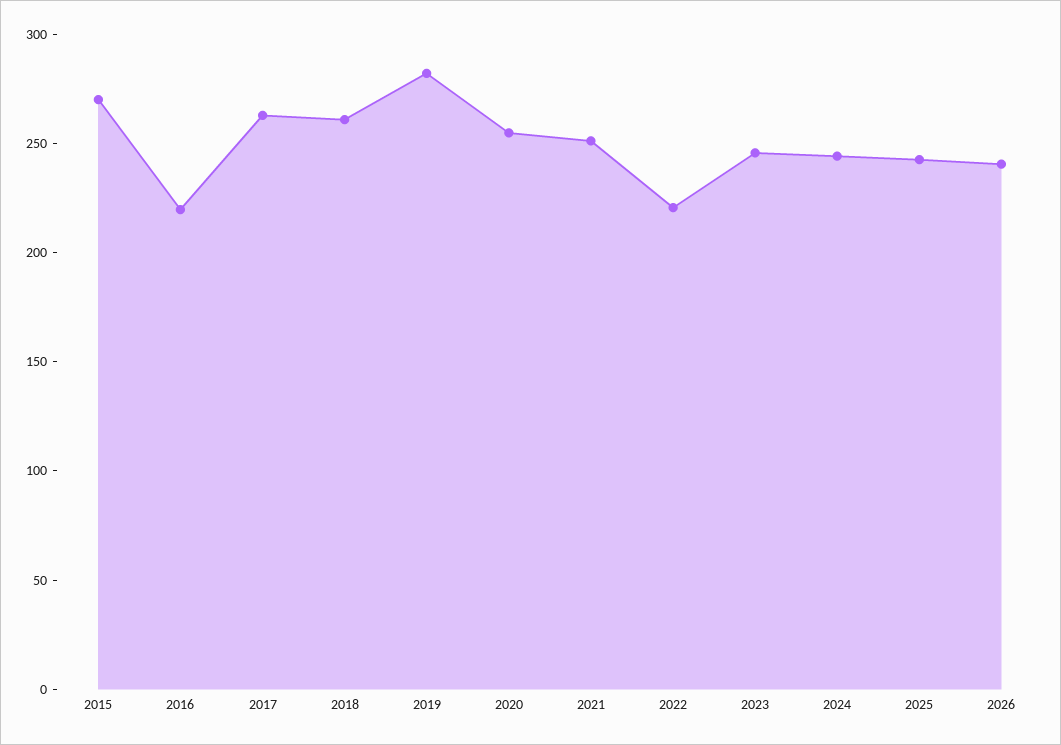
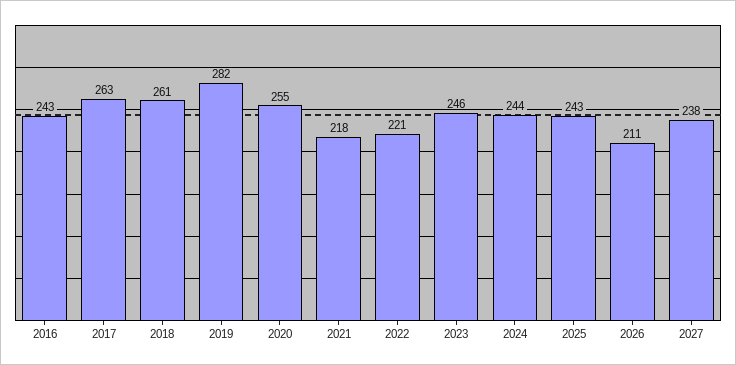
2015: 270 -> none
2016: 220 -> 243
2021: 250 -> 218
2026: 240 -> 211
2027: none -> 238

